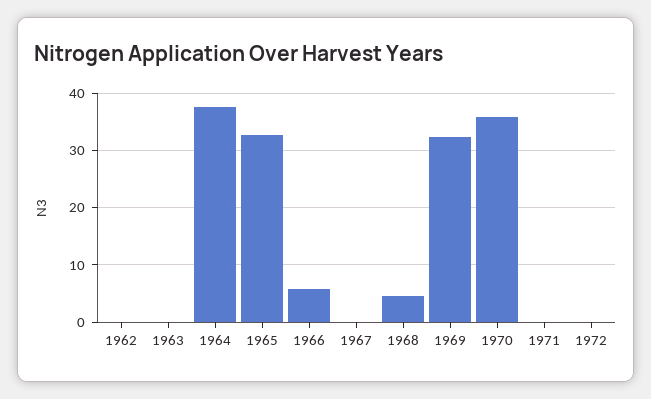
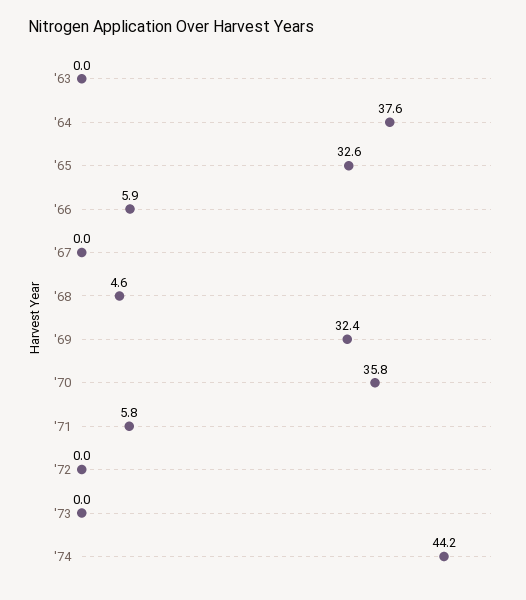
1962: 0 -> none
1971: 0 -> 5.8
'73: none -> 0
'74: none -> 44.2

